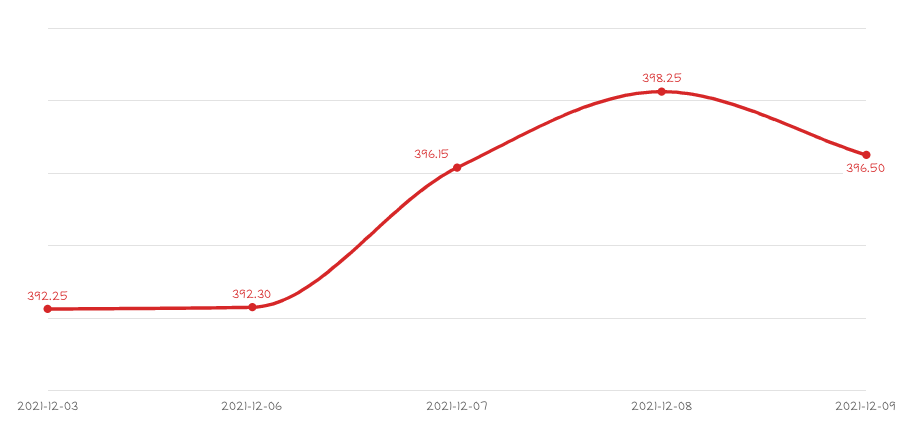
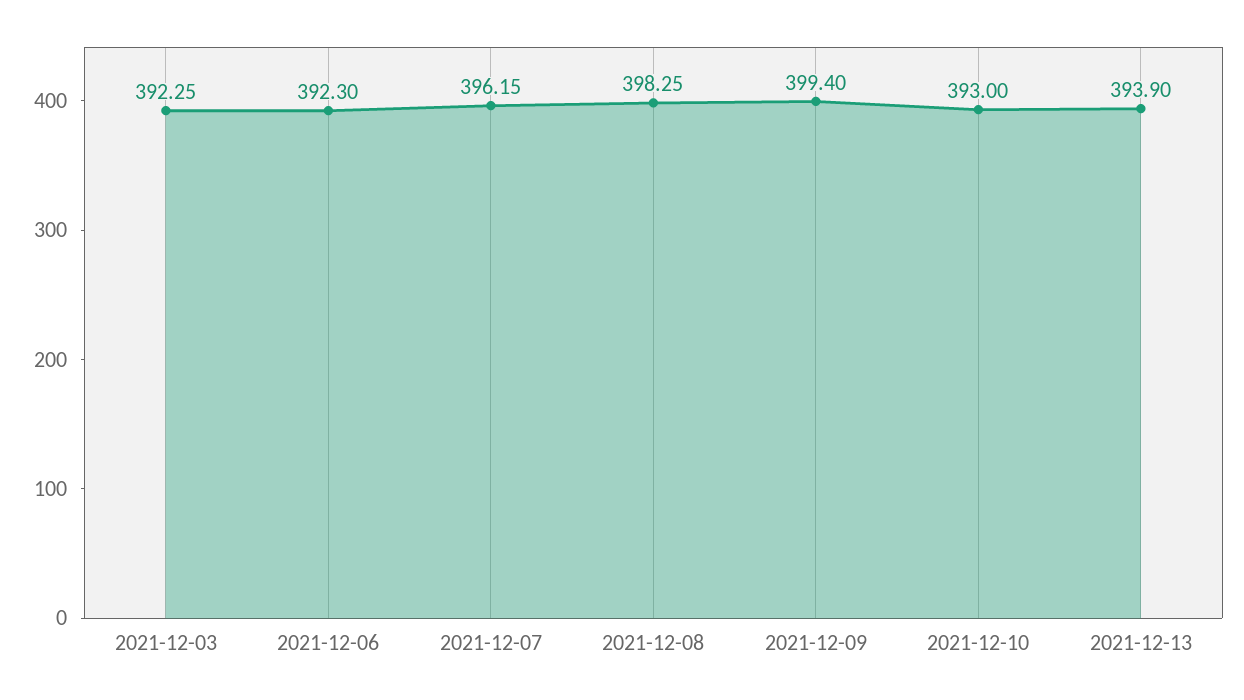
2021-12-09: 396.5 -> 399.4
2021-12-10: none -> 393
2021-12-13: none -> 393.9

